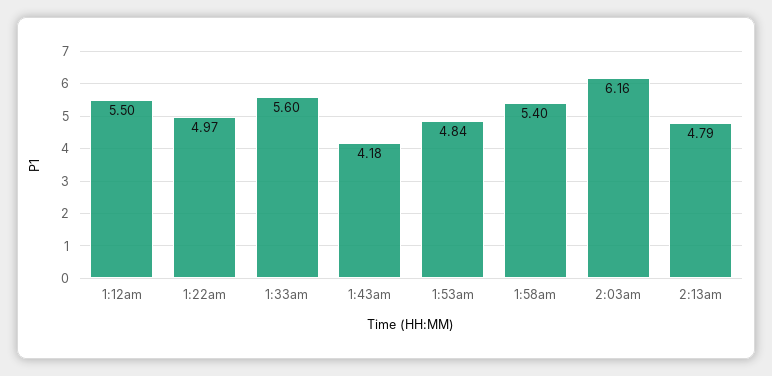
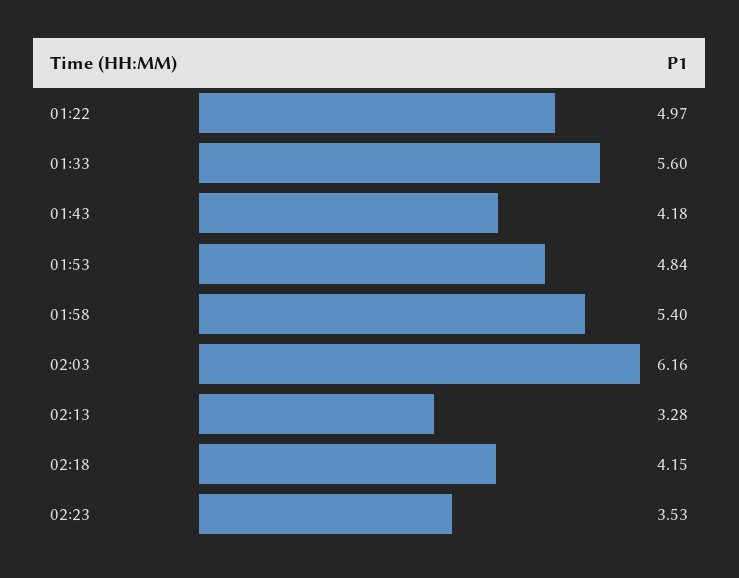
1:12am: 5.5 -> none
2:13am: 4.79 -> 3.28
02:18: none -> 4.15
02:23: none -> 3.53

